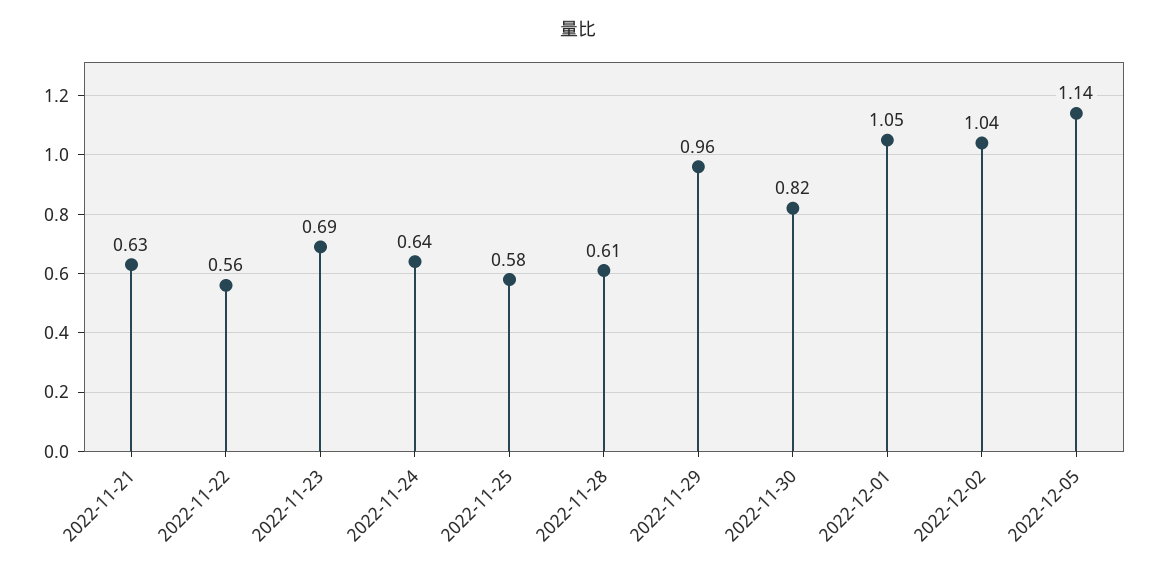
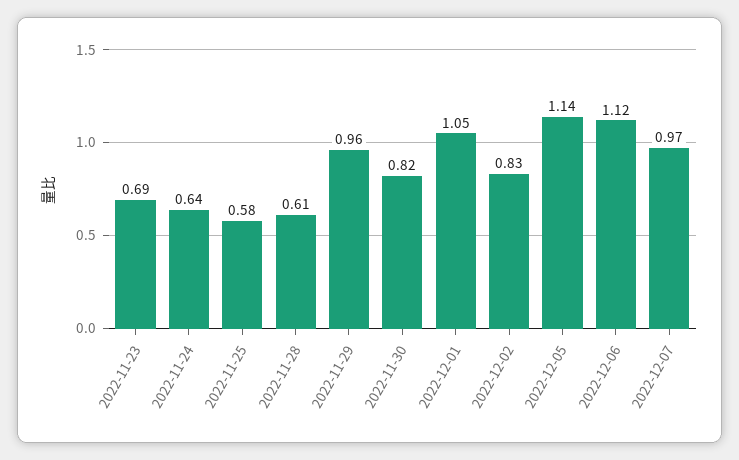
2022-11-21: 0.63 -> none
2022-11-22: 0.56 -> none
2022-12-02: 1.04 -> 0.83
2022-12-06: none -> 1.12
2022-12-07: none -> 0.97

